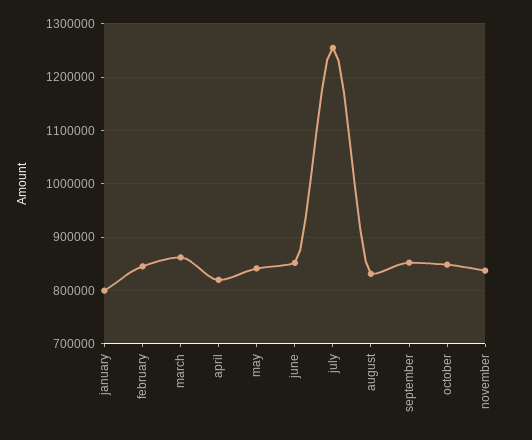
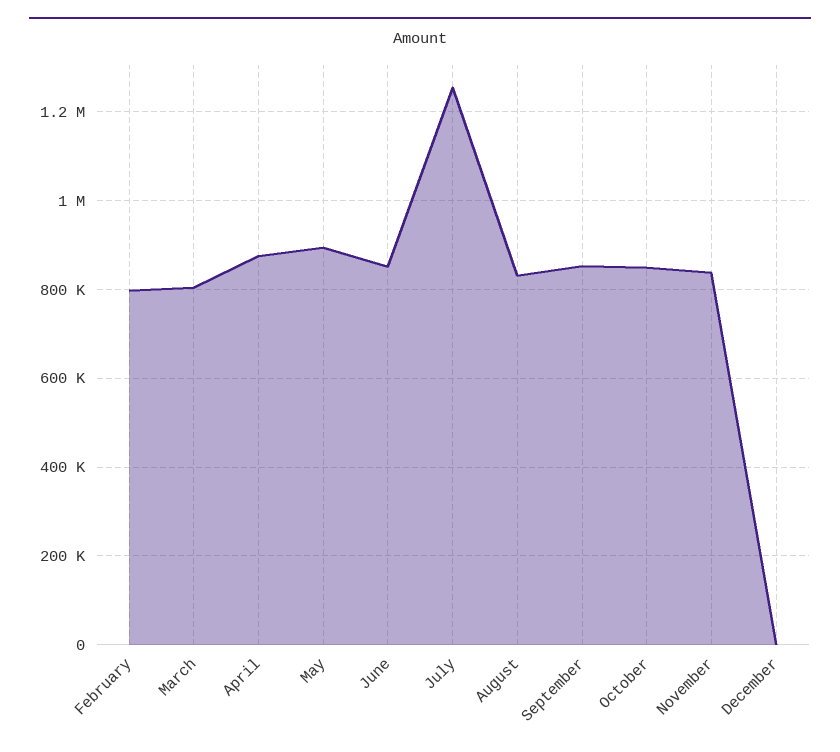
january: 800000 -> none
february: 840000 -> 800000
march: 860000 -> 800000
april: 820000 -> 880000
may: 840000 -> 900000
December: none -> 0

